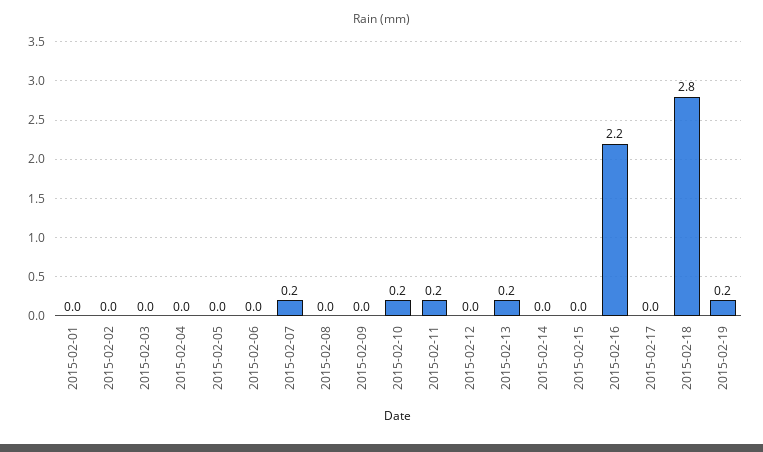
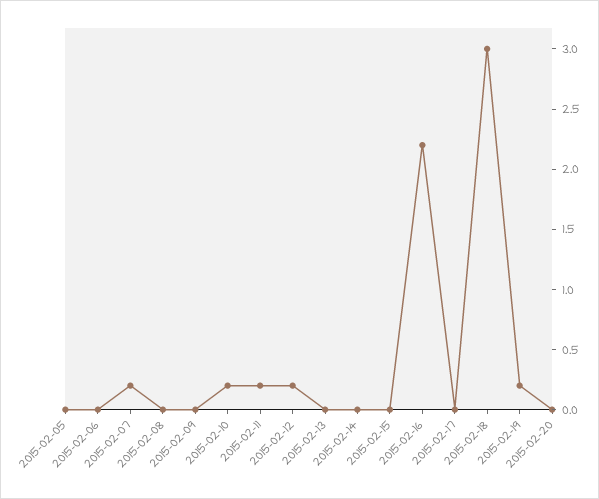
2015-02-01: 0 -> none
2015-02-02: 0 -> none
2015-02-03: 0 -> none
2015-02-04: 0 -> none
2015-02-12: 0 -> 0.2
2015-02-13: 0.2 -> 0
2015-02-18: 2.8 -> 3
2015-02-20: none -> 0

